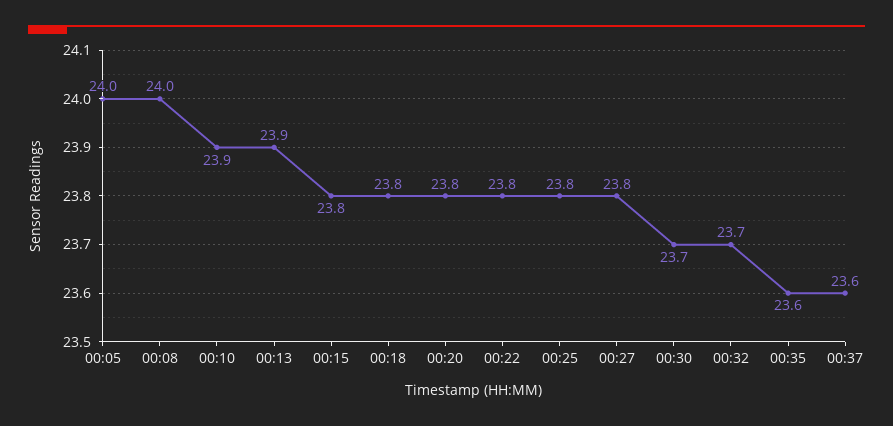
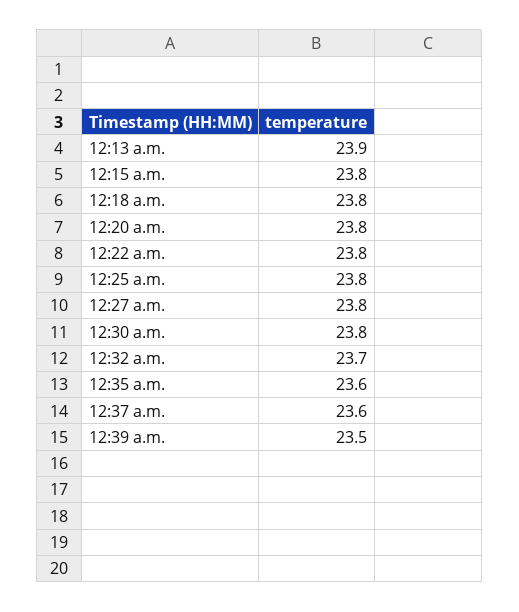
00:05: 24 -> none
00:08: 24 -> none
00:10: 23.9 -> none
00:30: 23.7 -> 23.8
12:39 a.m.: none -> 23.5

